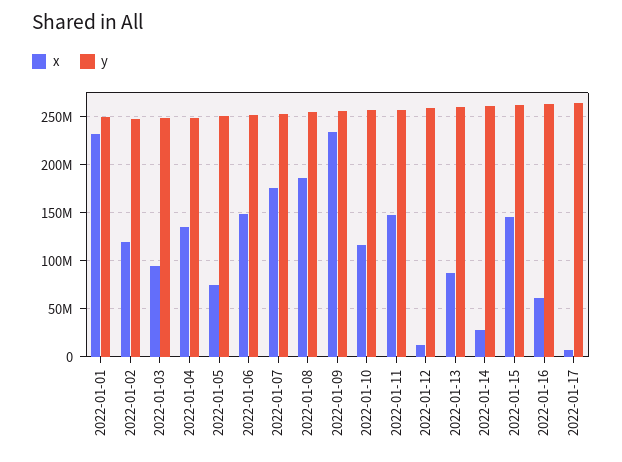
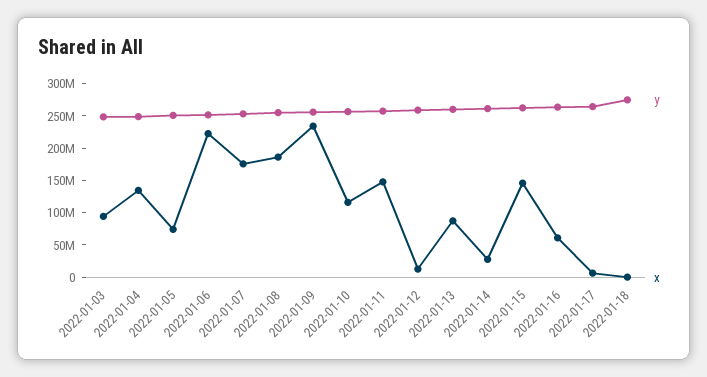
x, 2022-01-01: 230000000 -> none
y, 2022-01-01: 250000000 -> none
x, 2022-01-02: 120000000 -> none
y, 2022-01-02: 250000000 -> none
x, 2022-01-06: 150000000 -> 225000000
y, 2022-01-18: none -> 275000000
x, 2022-01-18: none -> 0

